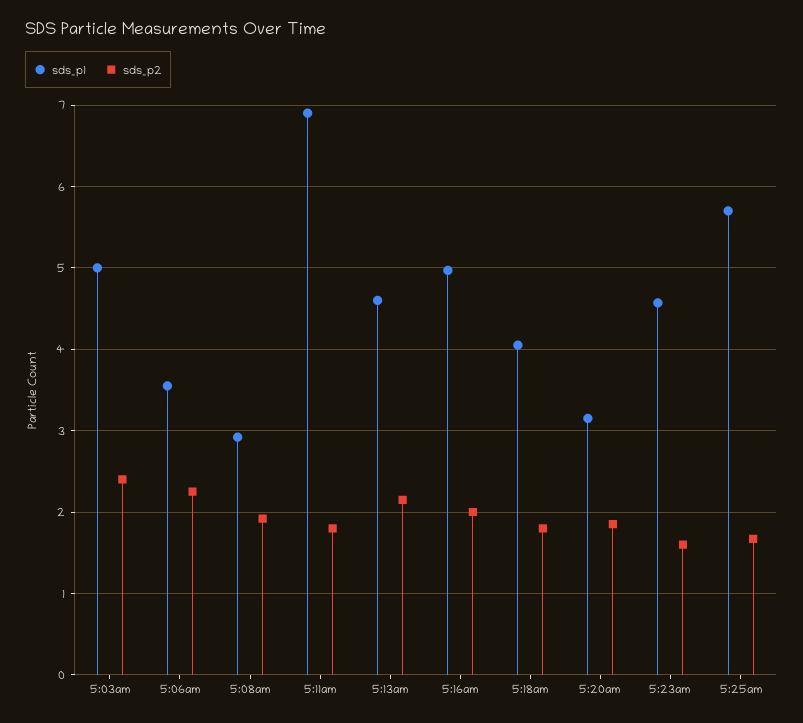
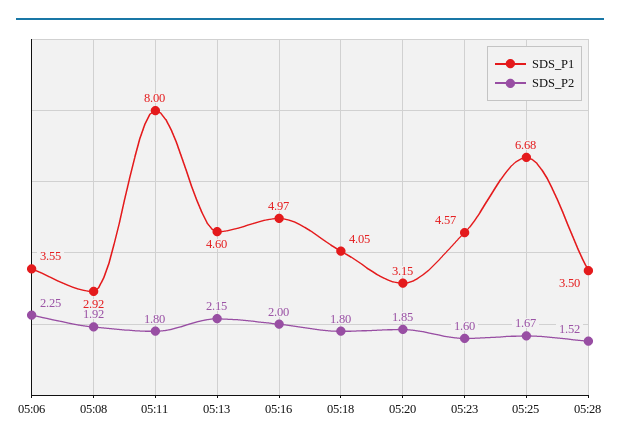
sds_p1, 5:03am: 5 -> none
sds_p2, 5:03am: 2.4 -> none
sds_p1, 5:11am: 6.9 -> 8
sds_p1, 5:25am: 5.7 -> 6.68
sds_p1, 05:28: none -> 3.5
sds_p2, 05:28: none -> 1.52

